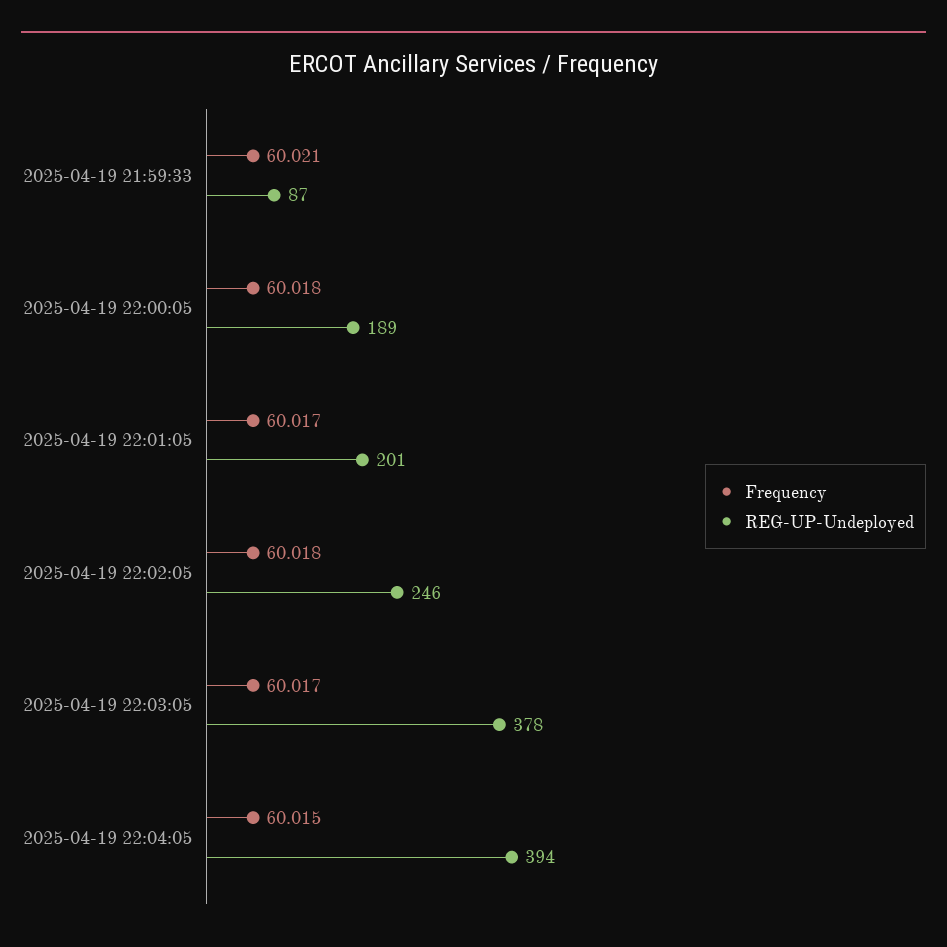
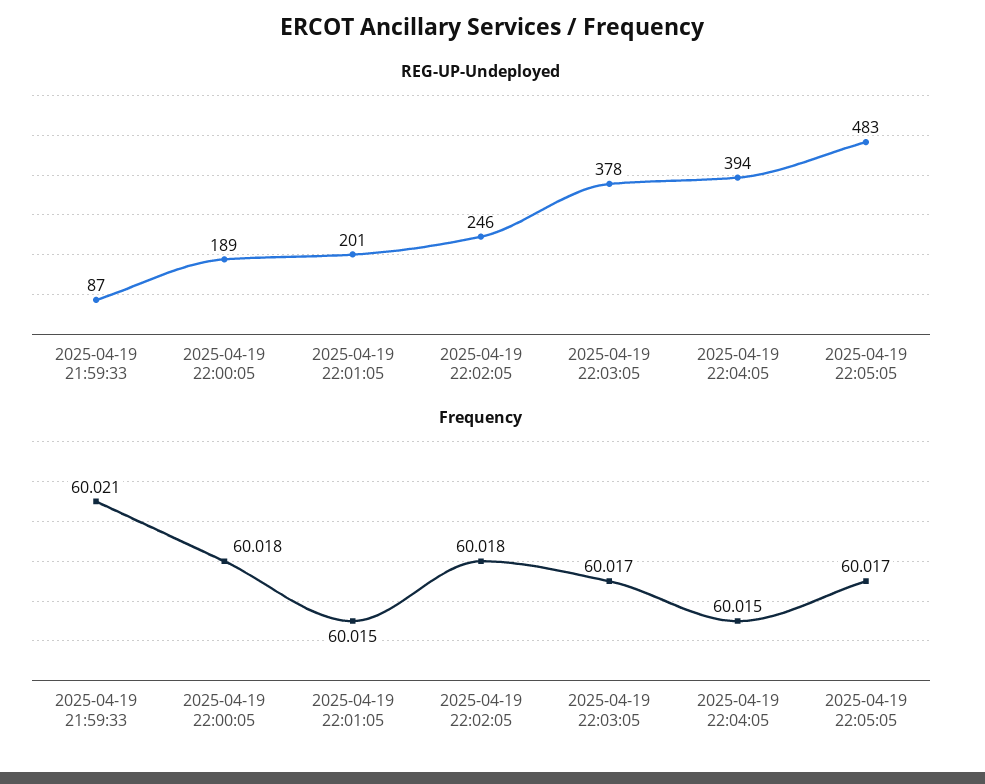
Frequency, 2025-04-19 22:01:05: 60.017 -> 60.015
REG-UP-Undeployed, 2025-04-19 22:05:05: none -> 483
Frequency, 2025-04-19 22:05:05: none -> 60.017

